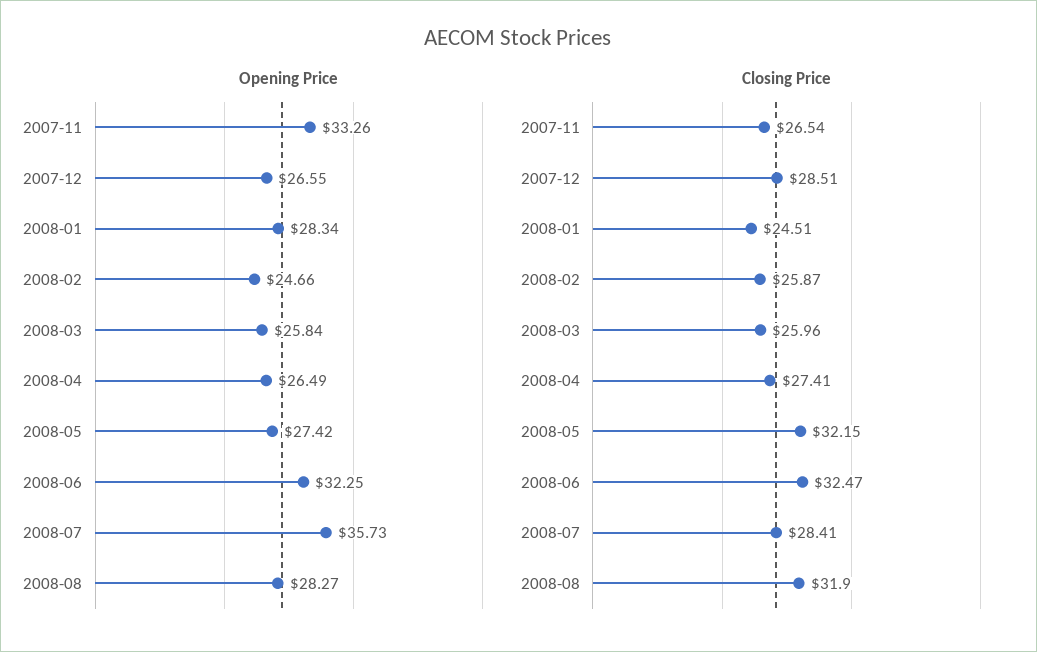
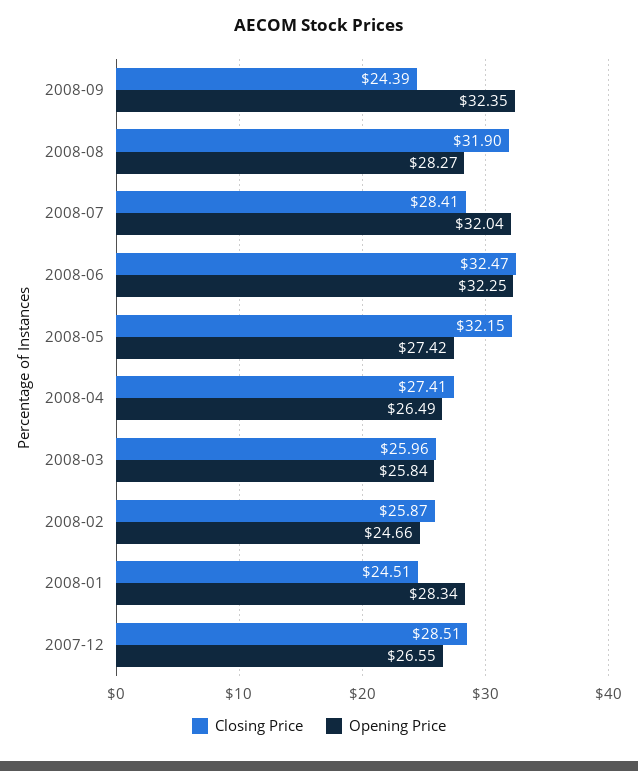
Opening Price, 2007-11: 33.26 -> none
Opening Price, 2008-07: 35.73 -> 32.04
Closing Price, 2007-11: 26.54 -> none
Closing Price, 2008-09: none -> 24.39
Opening Price, 2008-09: none -> 32.35

